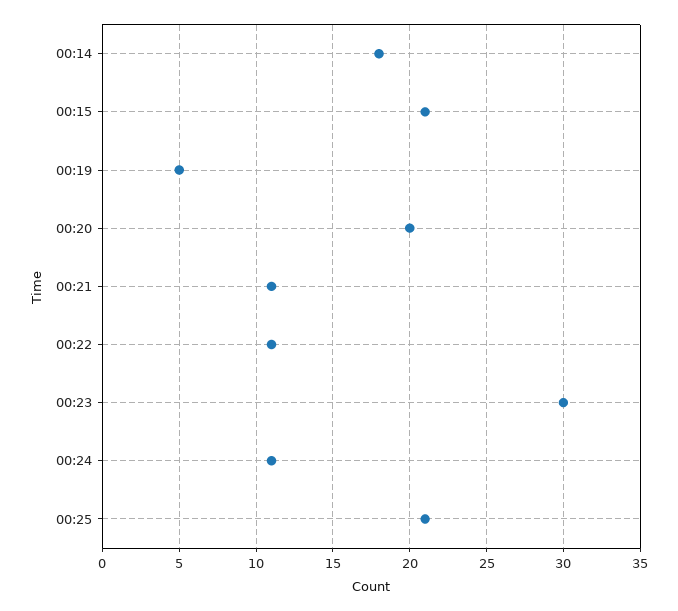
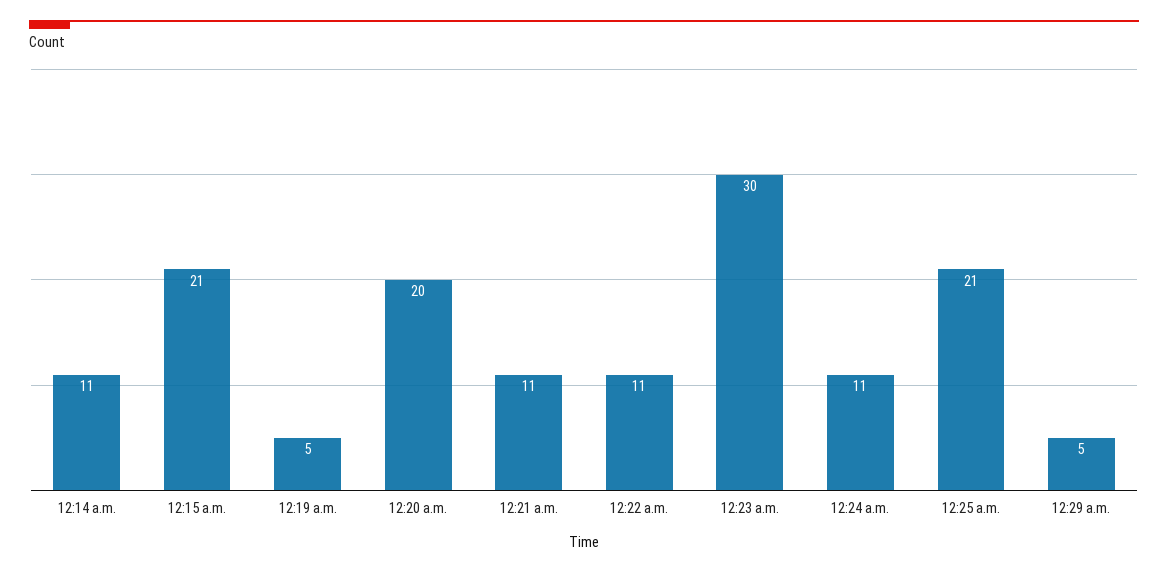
00:14: 18 -> 11
12:29 a.m.: none -> 5

